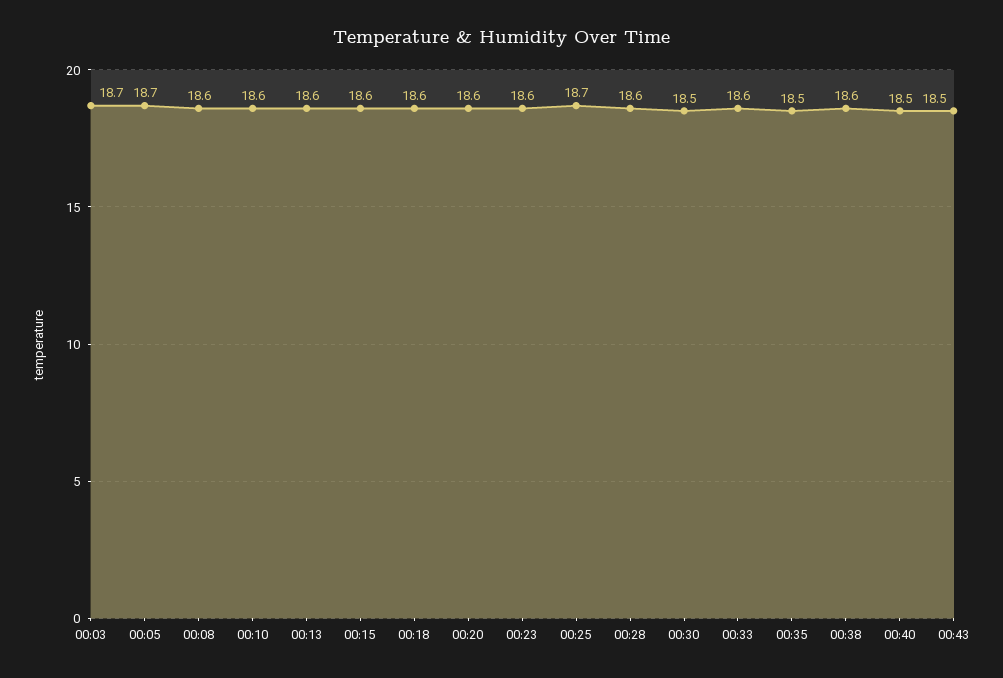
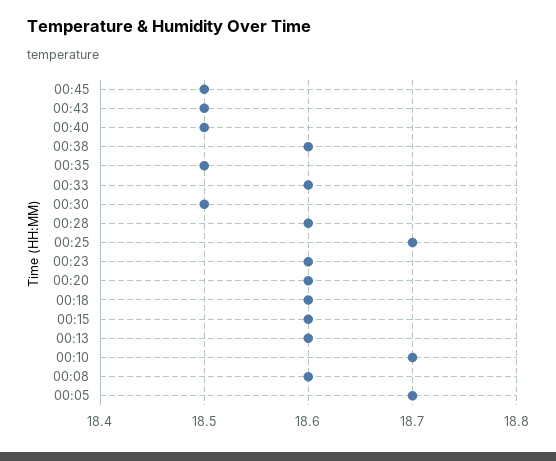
00:03: 18.7 -> none
00:10: 18.6 -> 18.7
00:45: none -> 18.5

